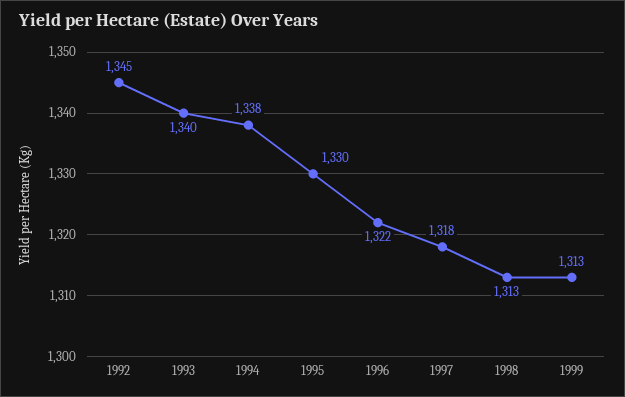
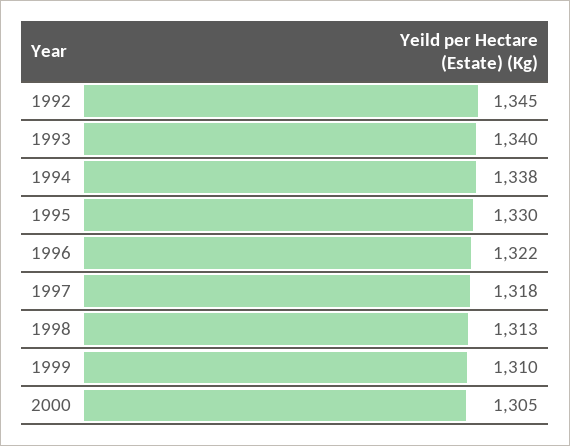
1999: 1313 -> 1310
2000: none -> 1305

